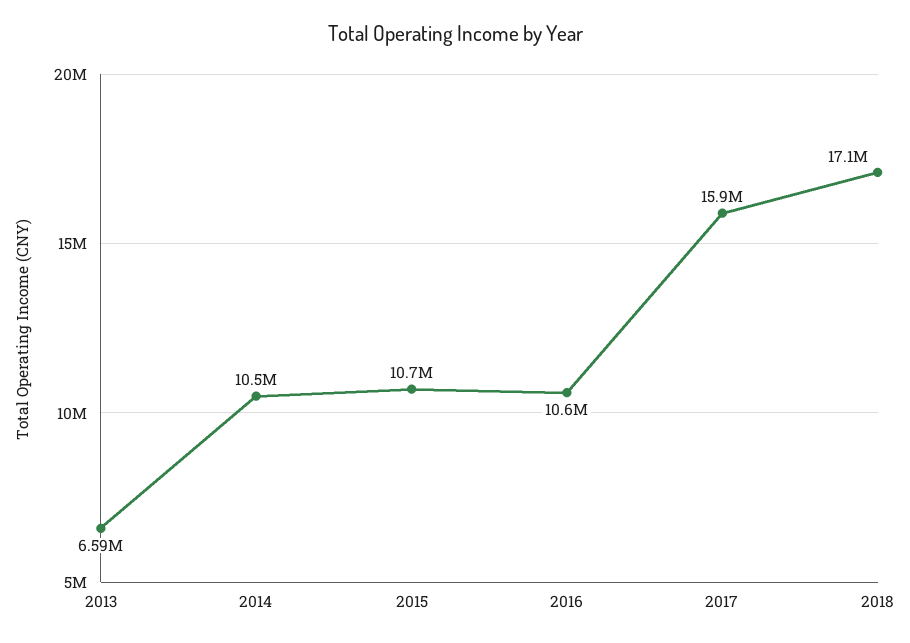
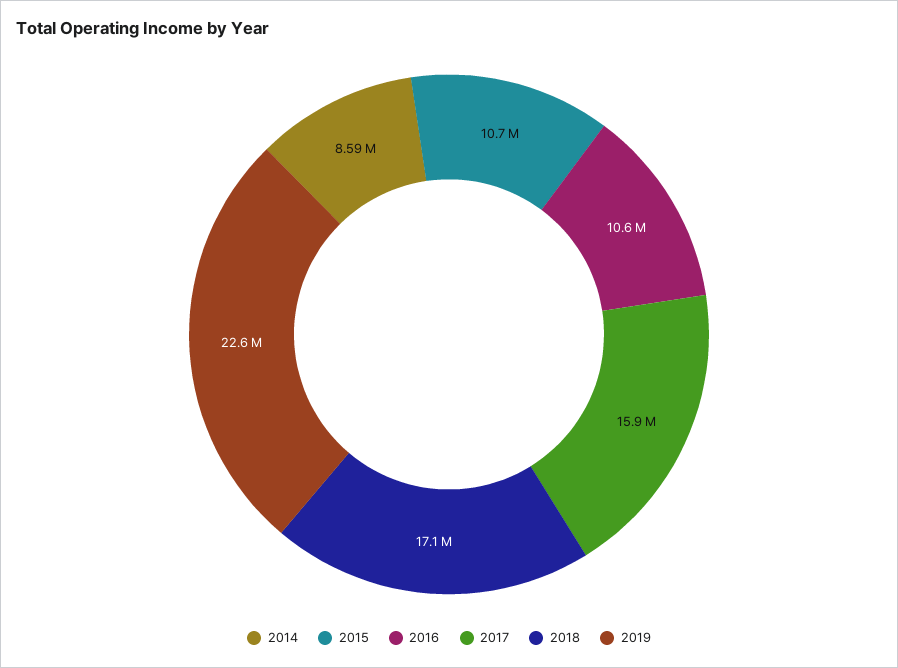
2013: 6590000 -> none
2014: 10500000 -> 8590000
2019: none -> 22600000

